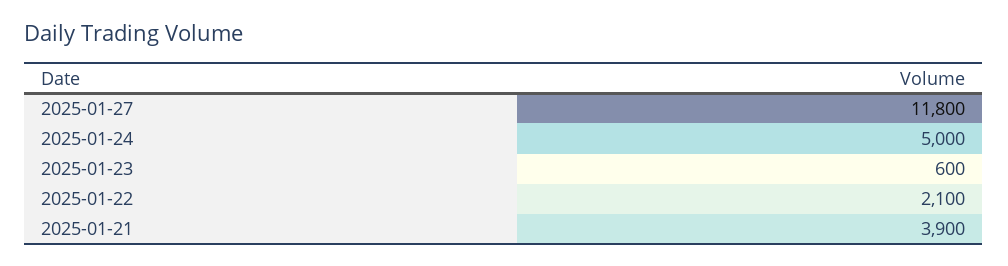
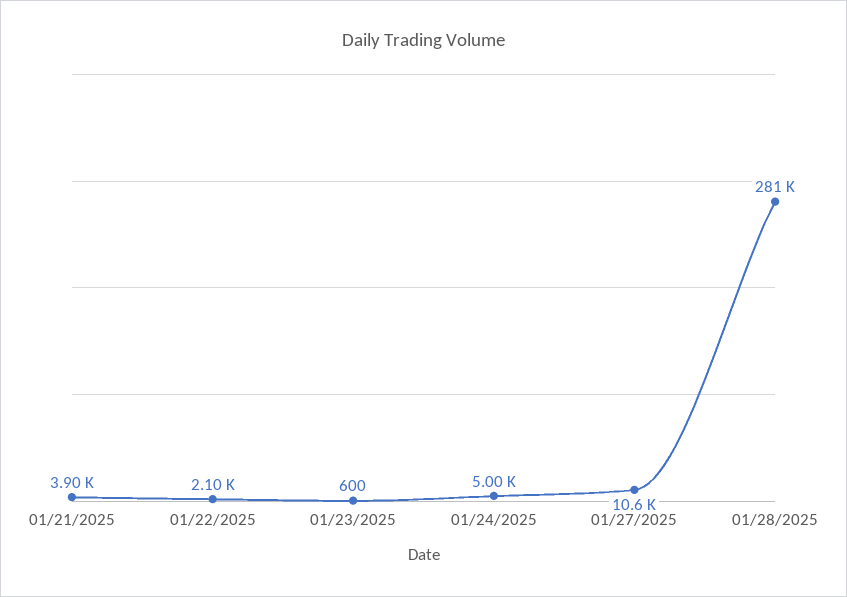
2025-01-27: 11800 -> 10600
01/28/2025: none -> 281000

